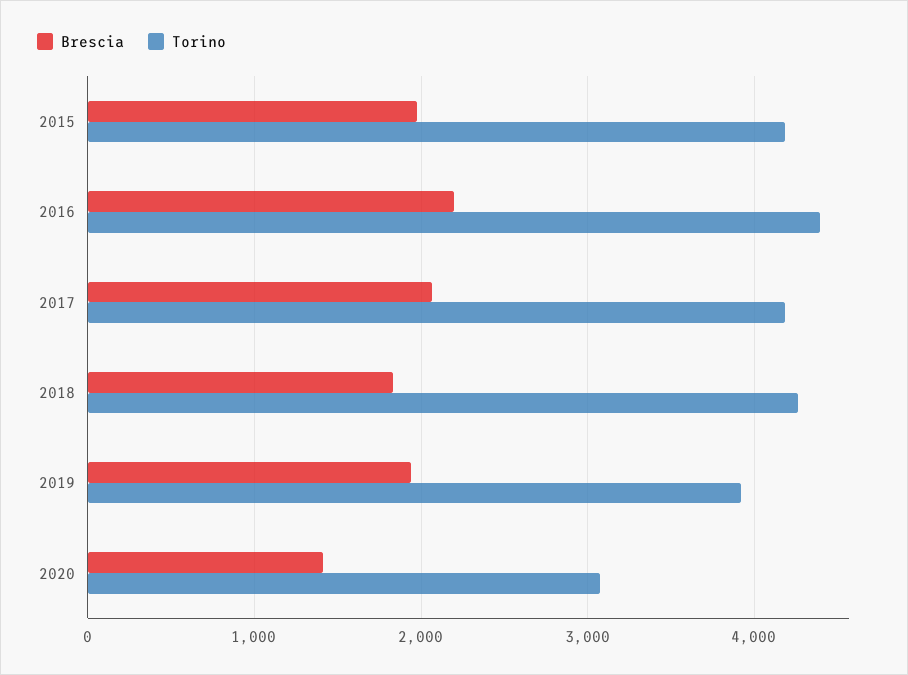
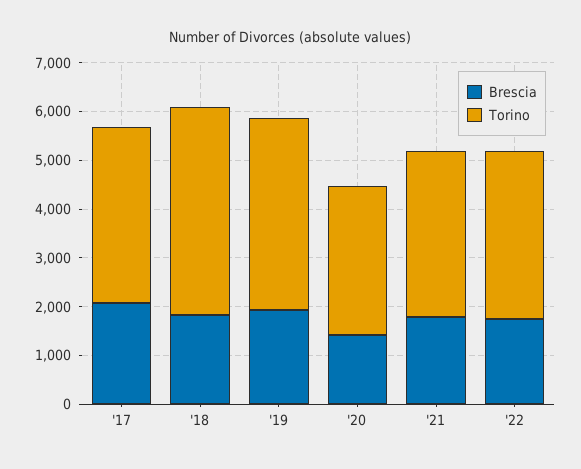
Brescia, 2015: 2000 -> none
Torino, 2015: 4200 -> none
Brescia, 2016: 2200 -> none
Torino, 2016: 4400 -> none
Torino, 2017: 4200 -> 3600
Brescia, '21: none -> 1800
Torino, '21: none -> 3400
Brescia, '22: none -> 1800
Torino, '22: none -> 3400

